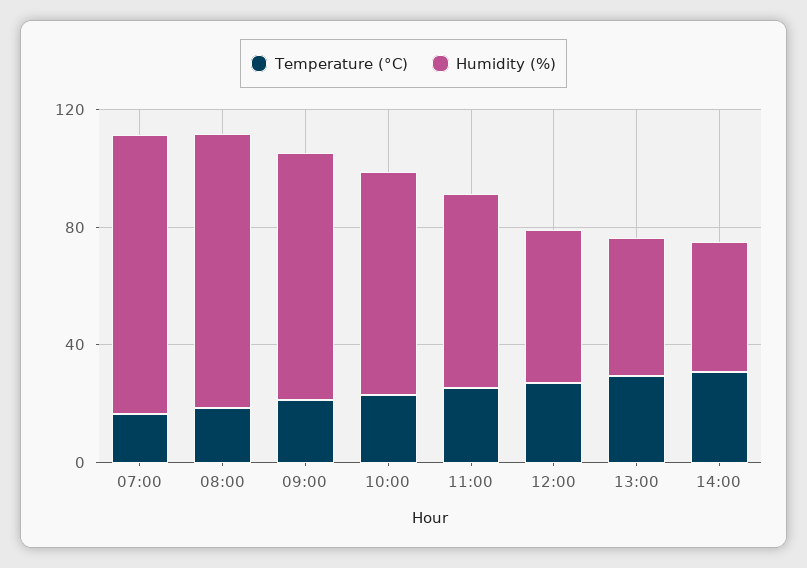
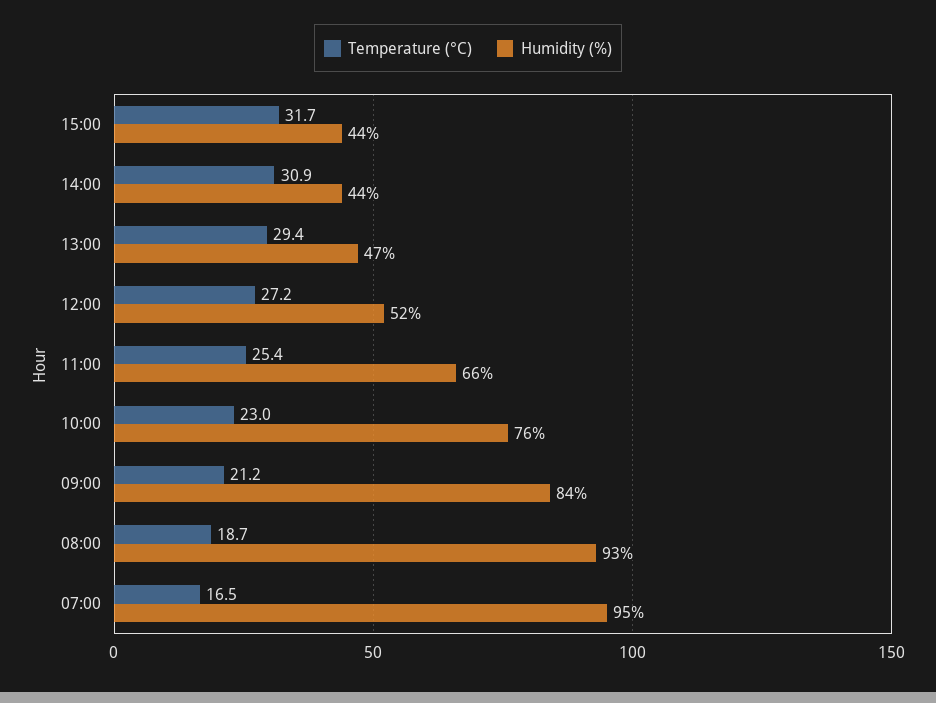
Temperature (°C), 15:00: none -> 31.7
Humidity (%), 15:00: none -> 44

